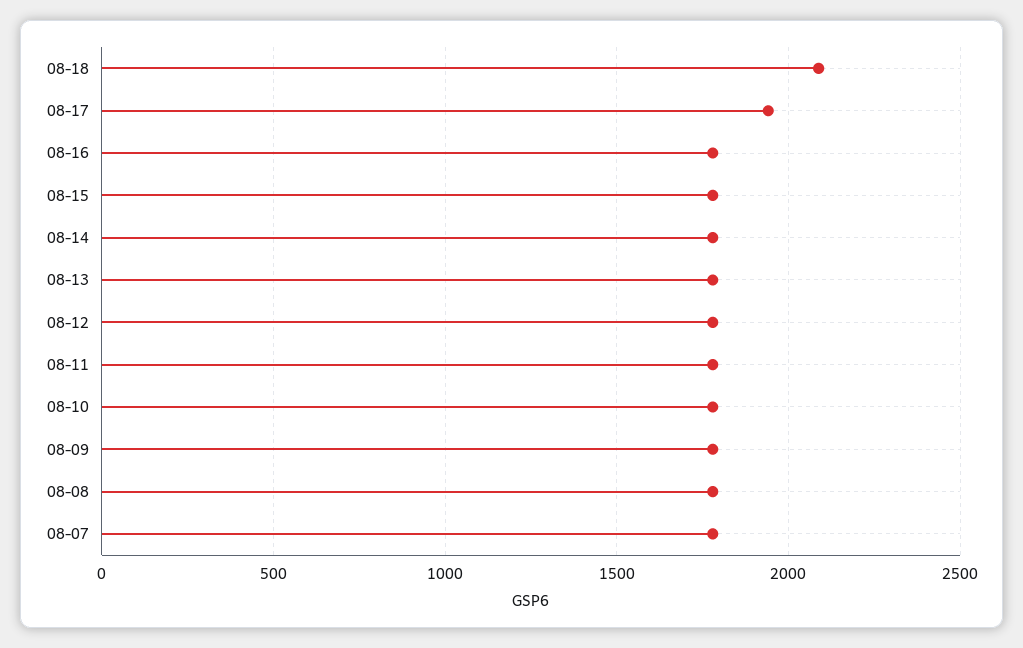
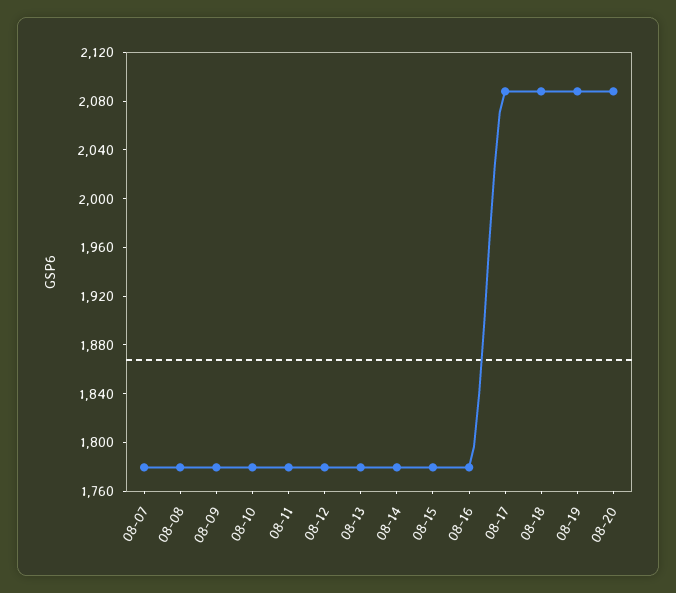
08-17: 1950 -> 2090
08-19: none -> 2090
08-20: none -> 2090

